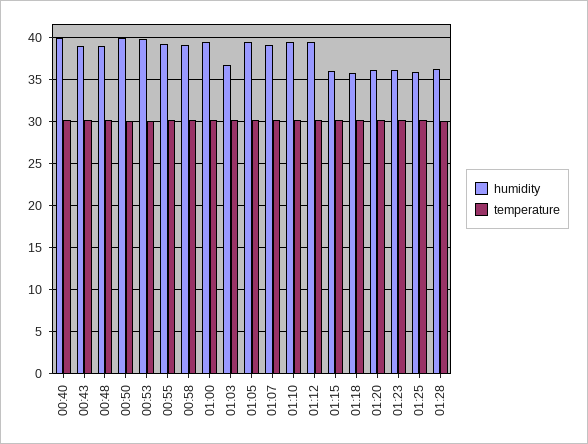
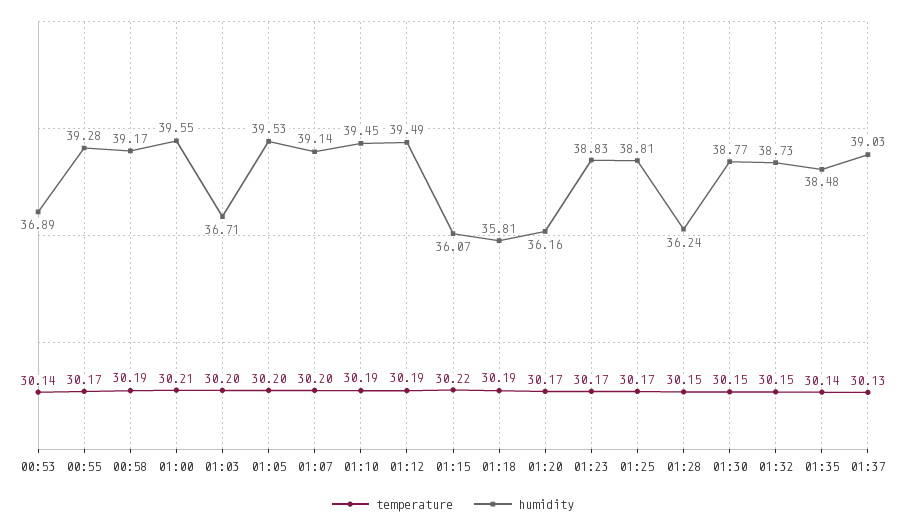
humidity, 00:40: 40 -> none
temperature, 00:40: 30 -> none
humidity, 00:43: 39 -> none
temperature, 00:43: 30 -> none
humidity, 00:48: 39 -> none
temperature, 00:48: 30 -> none
humidity, 00:50: 40 -> none
temperature, 00:50: 30 -> none
humidity, 00:53: 40 -> 36.89
humidity, 01:23: 36 -> 38.83
humidity, 01:25: 36 -> 38.81
temperature, 01:30: none -> 30.15
humidity, 01:30: none -> 38.77
temperature, 01:32: none -> 30.15
humidity, 01:32: none -> 38.73
temperature, 01:35: none -> 30.14
humidity, 01:35: none -> 38.48
temperature, 01:37: none -> 30.13
humidity, 01:37: none -> 39.03

